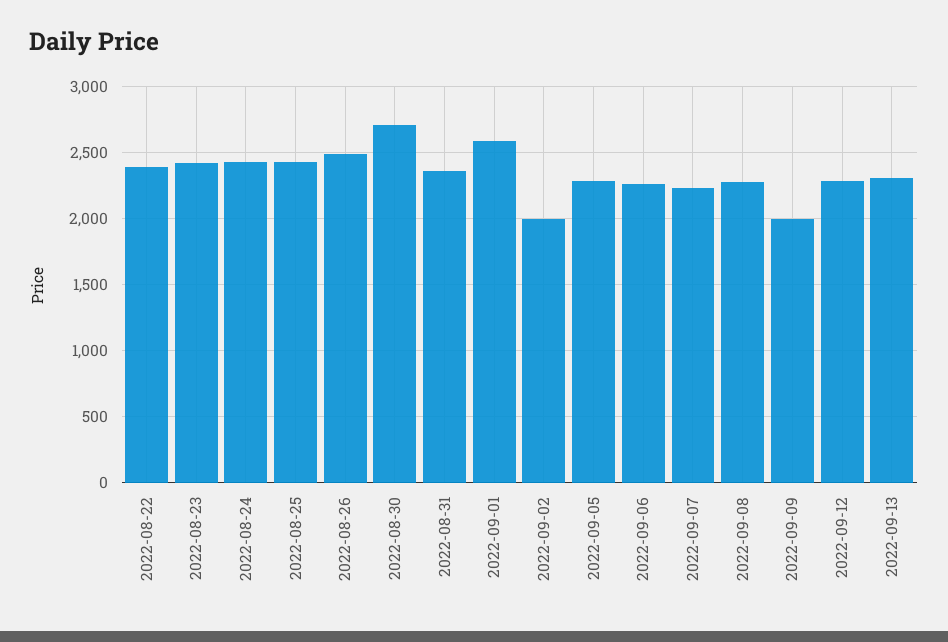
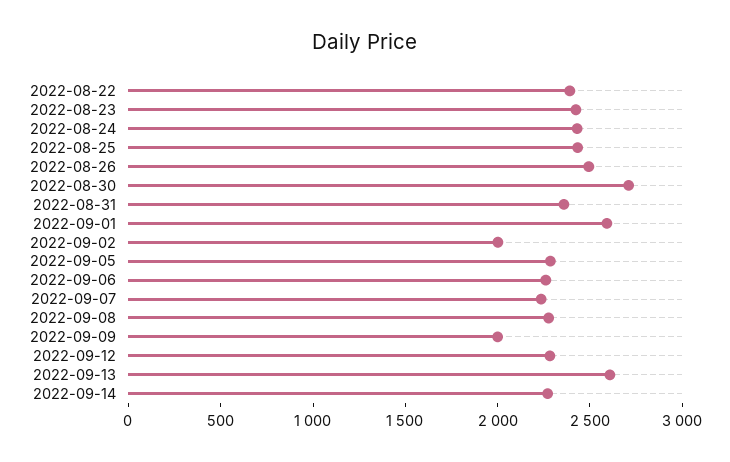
2022-09-13: 2300 -> 2600
2022-09-14: none -> 2300

